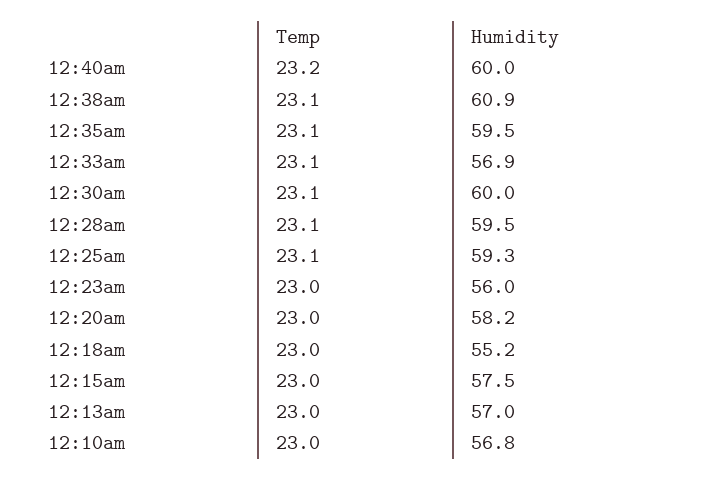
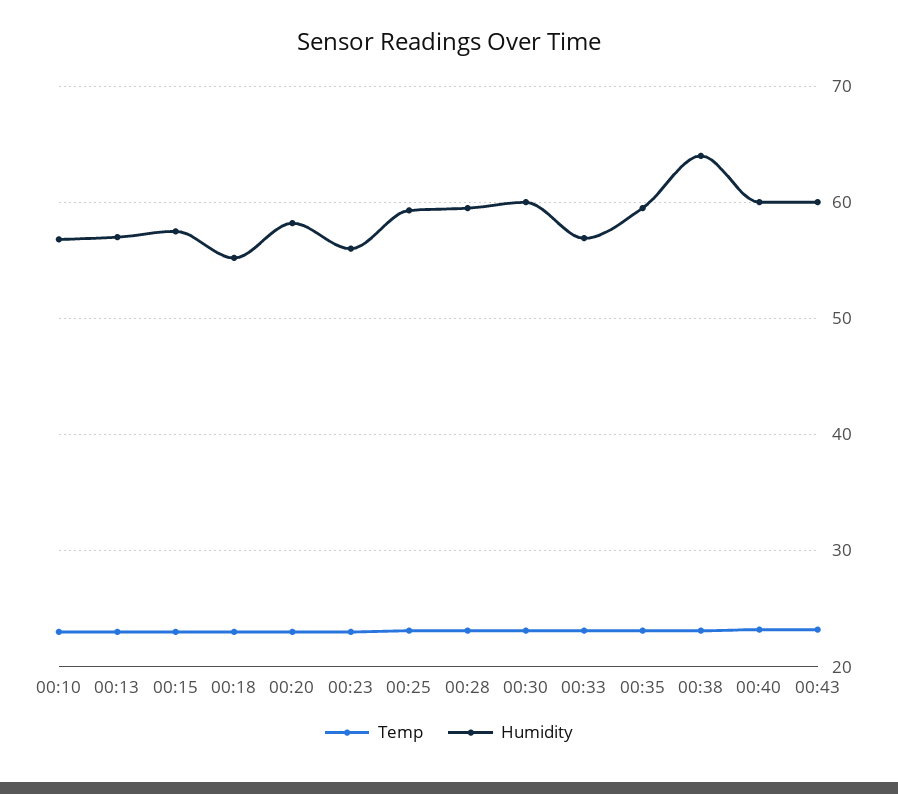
Humidity, 12:38am: 60.9 -> 64
Temp, 00:43: none -> 23
Humidity, 00:43: none -> 60

